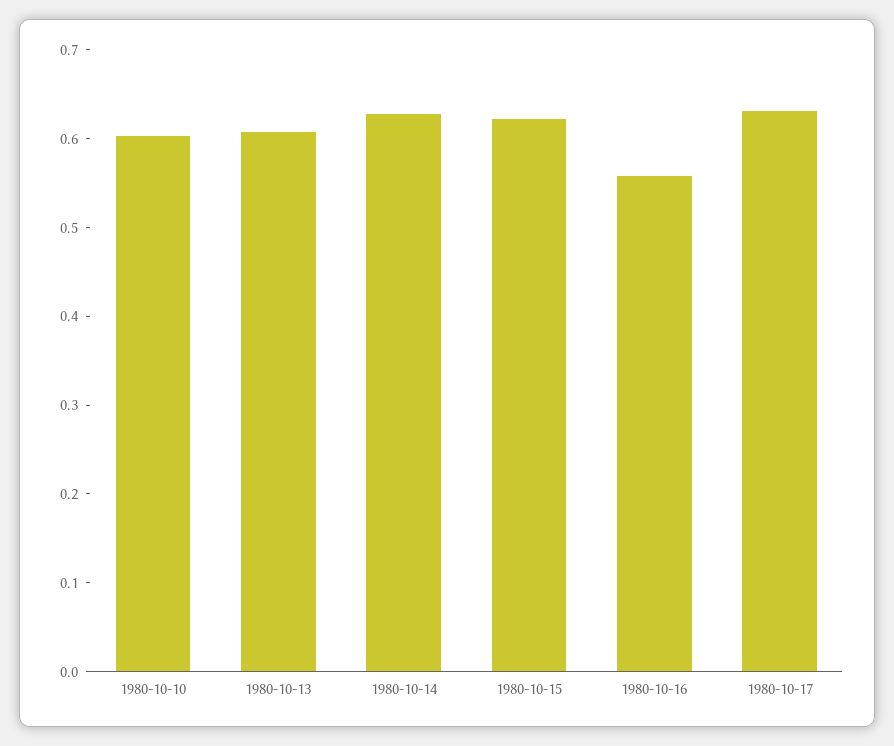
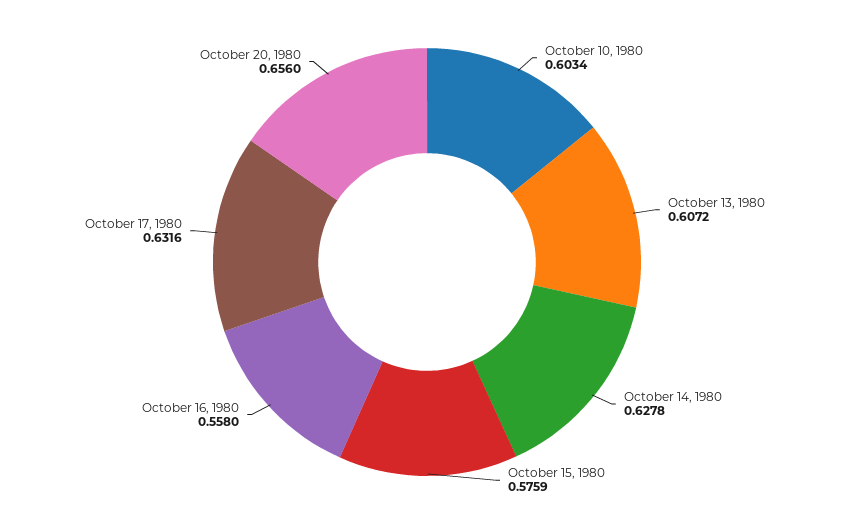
1980-10-15: 0.62 -> 0.5759
October 20, 1980: none -> 0.656

